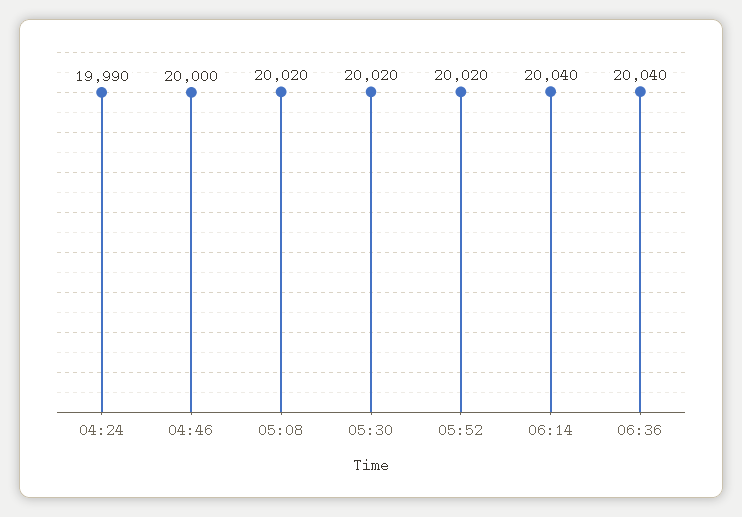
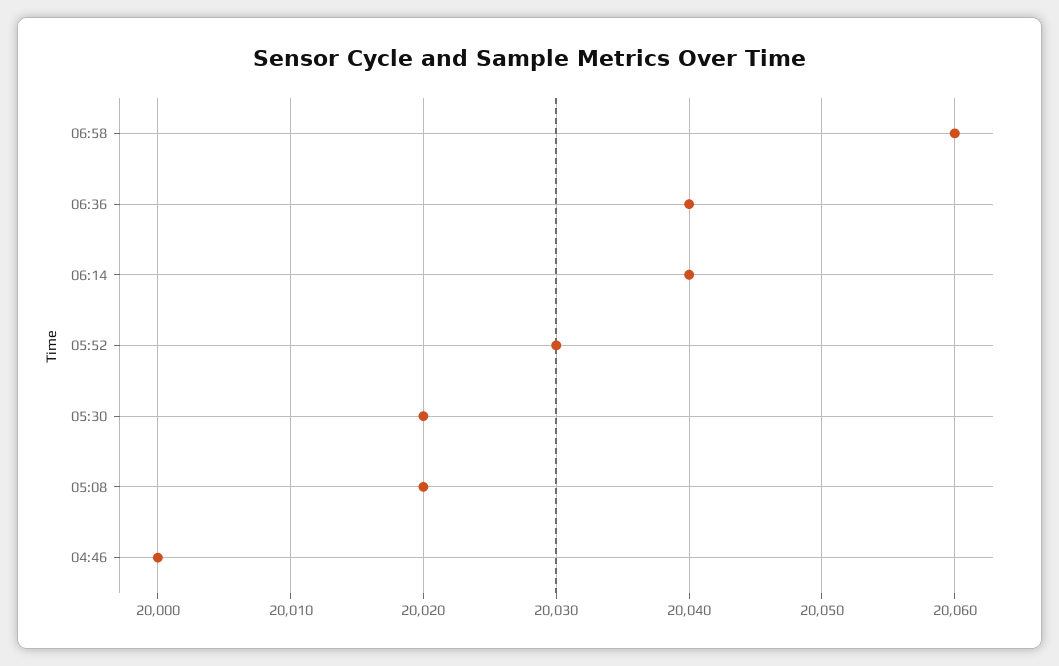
04:24: 19990 -> none
05:52: 20020 -> 20030
06:58: none -> 20060

